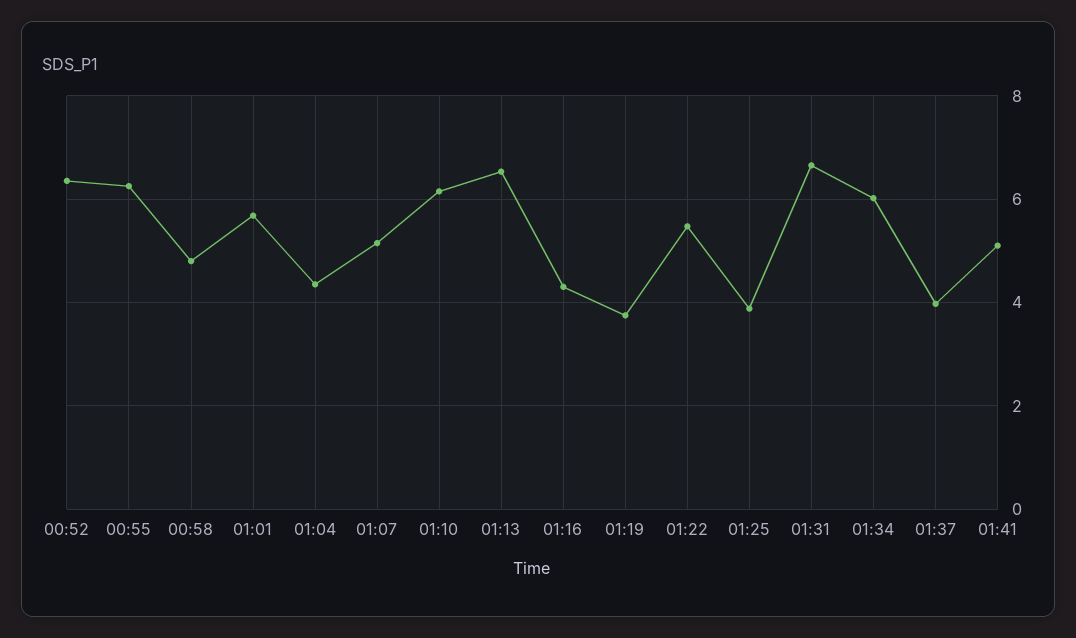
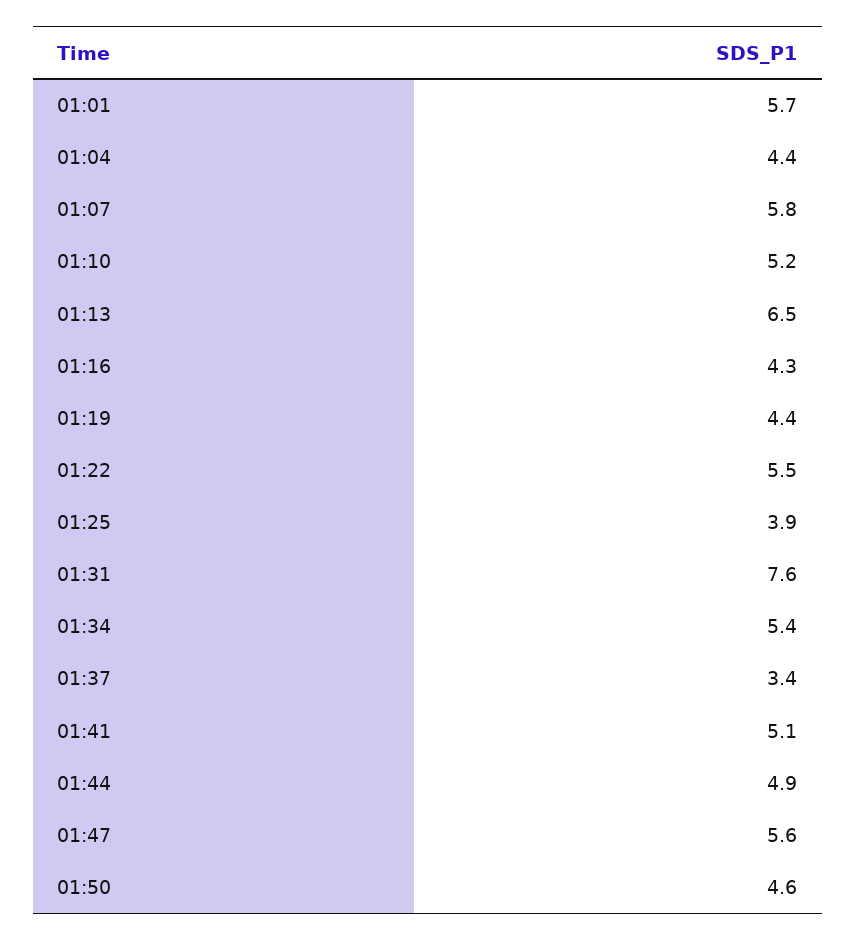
00:52: 6.4 -> none
00:55: 6.2 -> none
00:58: 4.8 -> none
01:07: 5.2 -> 5.8
01:10: 6.2 -> 5.2
01:19: 3.8 -> 4.4
01:31: 6.6 -> 7.6
01:34: 6 -> 5.4
01:37: 4 -> 3.4
01:44: none -> 4.9
01:47: none -> 5.6
01:50: none -> 4.6

